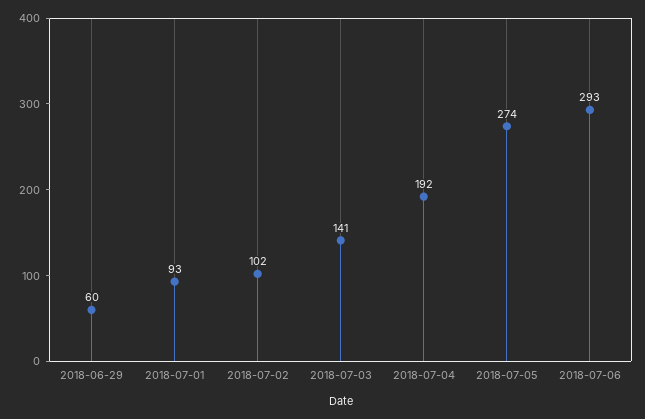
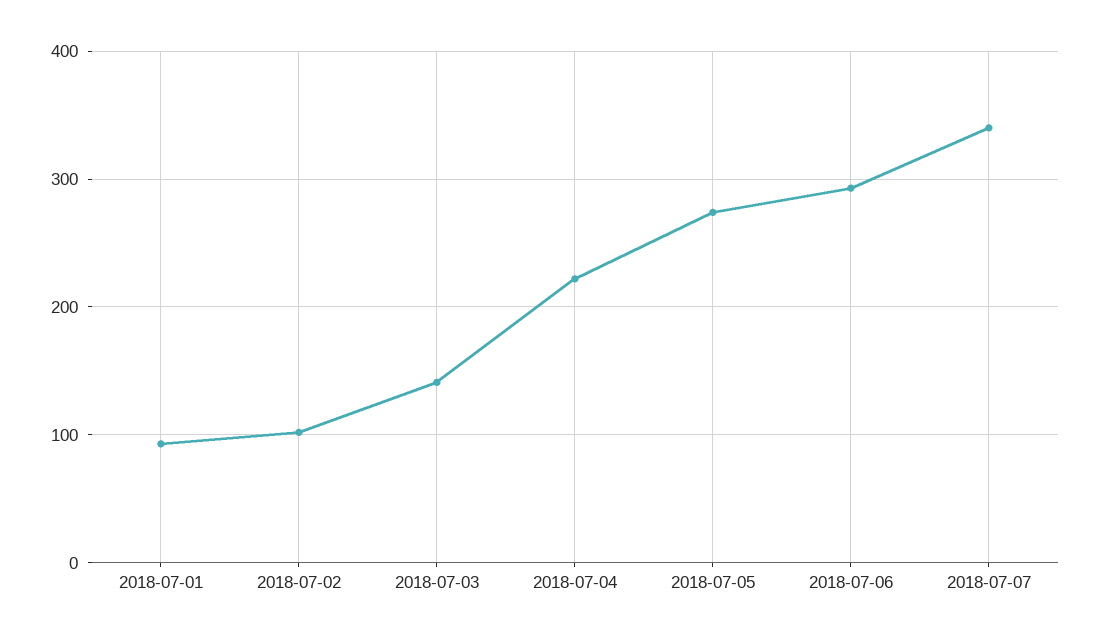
2018-06-29: 60 -> none
2018-07-04: 192 -> 220
2018-07-07: none -> 340

